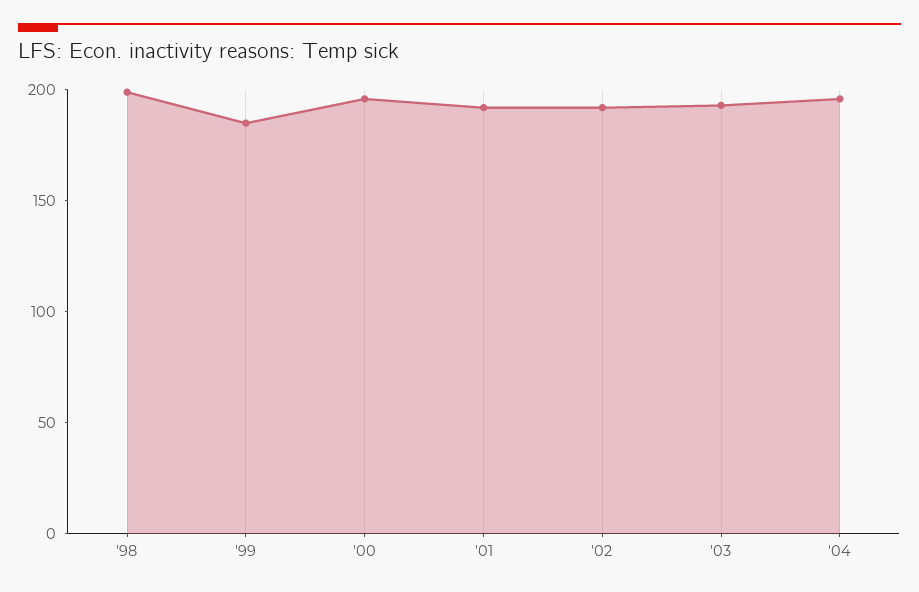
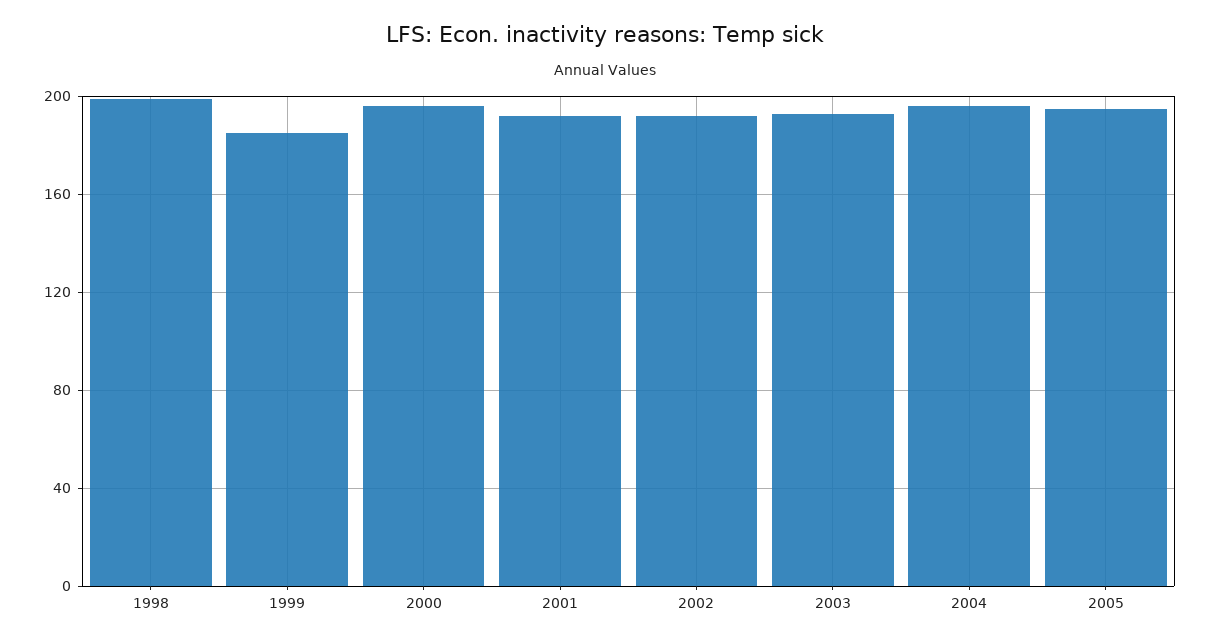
2005: none -> 195

